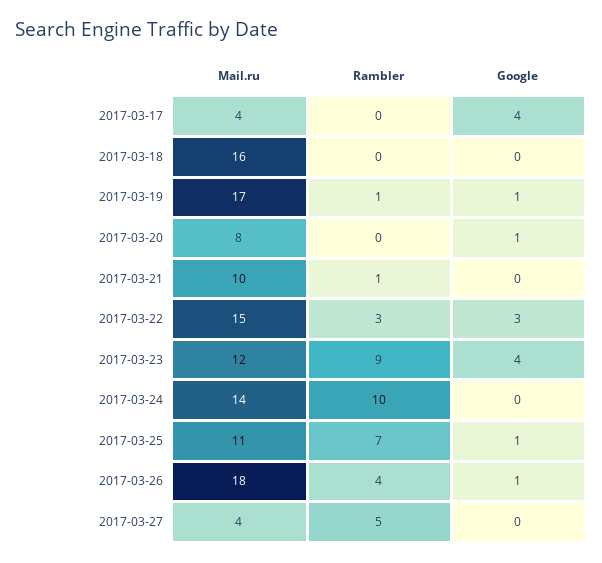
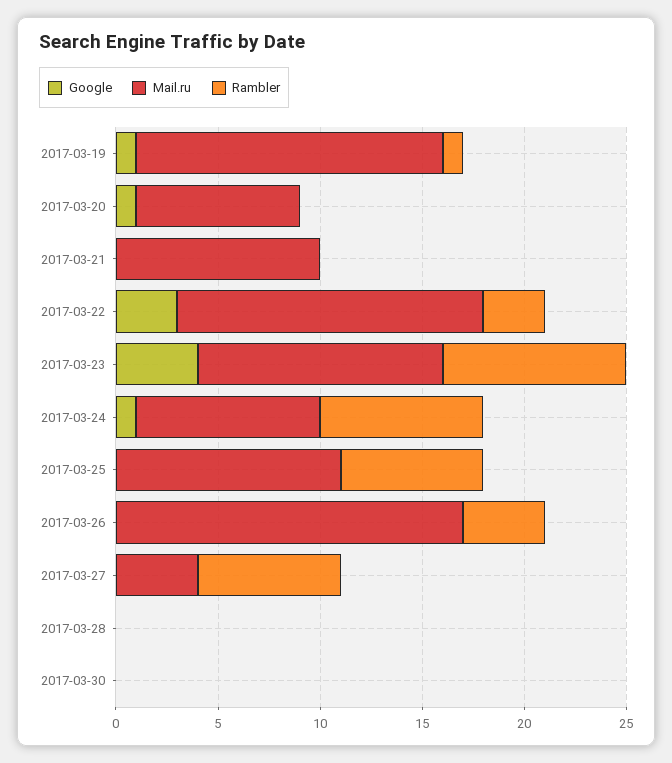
Mail.ru, 2017-03-17: 4 -> none
Rambler, 2017-03-17: 0 -> none
Google, 2017-03-17: 4 -> none
Mail.ru, 2017-03-18: 16 -> none
Rambler, 2017-03-18: 0 -> none
Google, 2017-03-18: 0 -> none
Mail.ru, 2017-03-19: 17 -> 15
Rambler, 2017-03-21: 1 -> 0
Mail.ru, 2017-03-24: 14 -> 9
Rambler, 2017-03-24: 10 -> 8
Google, 2017-03-24: 0 -> 1
Google, 2017-03-25: 1 -> 0
Mail.ru, 2017-03-26: 18 -> 17
Google, 2017-03-26: 1 -> 0
Rambler, 2017-03-27: 5 -> 7
Google, 2017-03-28: none -> 0
Mail.ru, 2017-03-28: none -> 0
Rambler, 2017-03-28: none -> 0
Google, 2017-03-30: none -> 0
Mail.ru, 2017-03-30: none -> 0
Rambler, 2017-03-30: none -> 0

